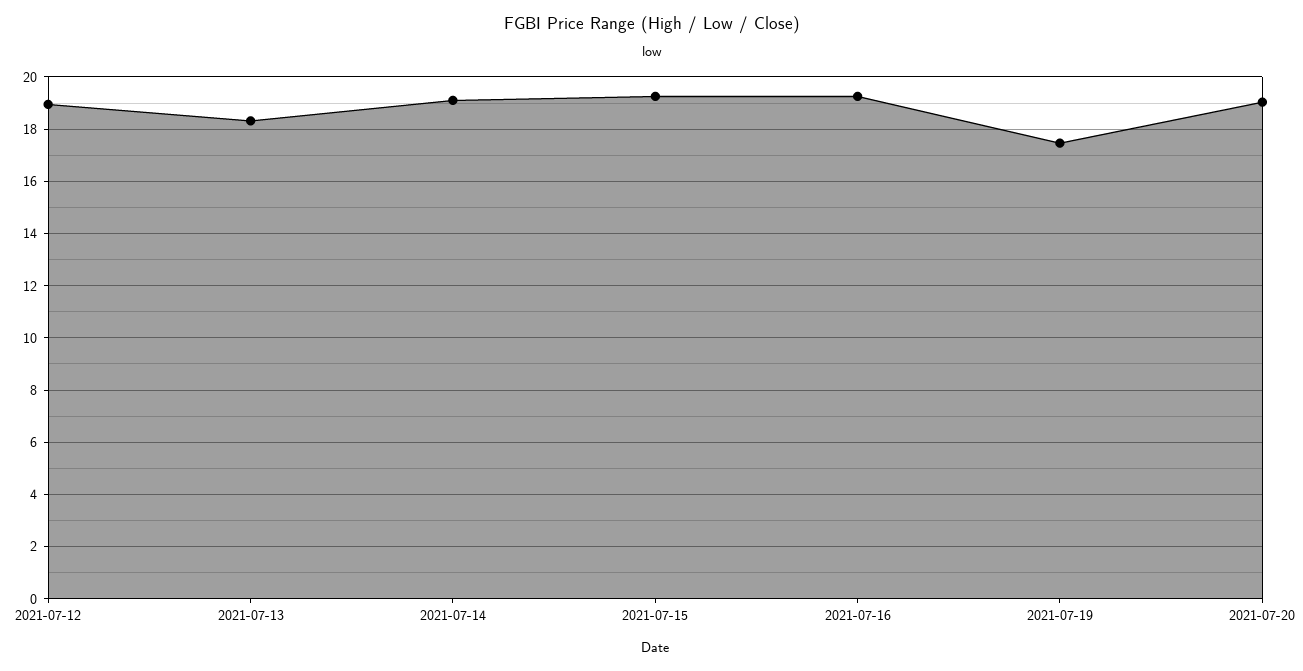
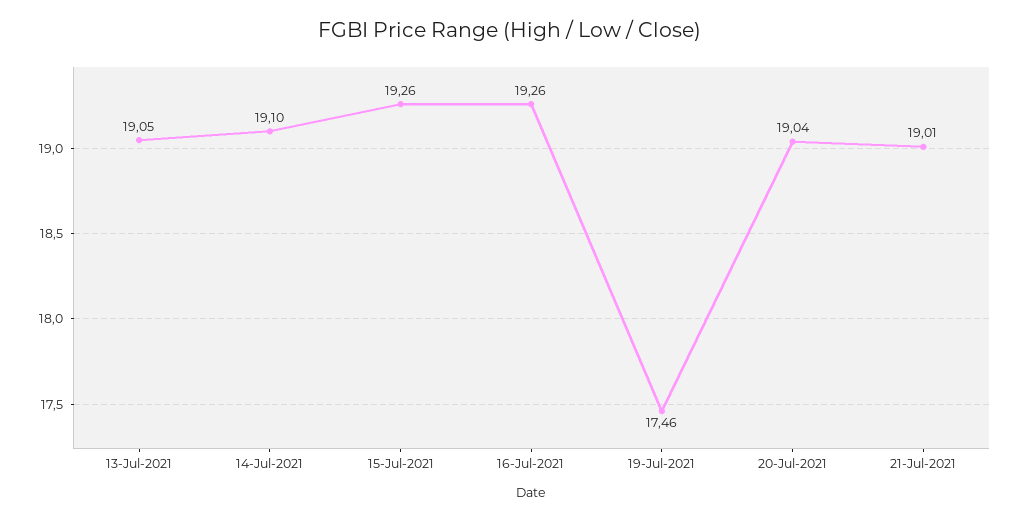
2021-07-12: 19 -> none
2021-07-13: 18.25 -> 19.05
21-Jul-2021: none -> 19.01

